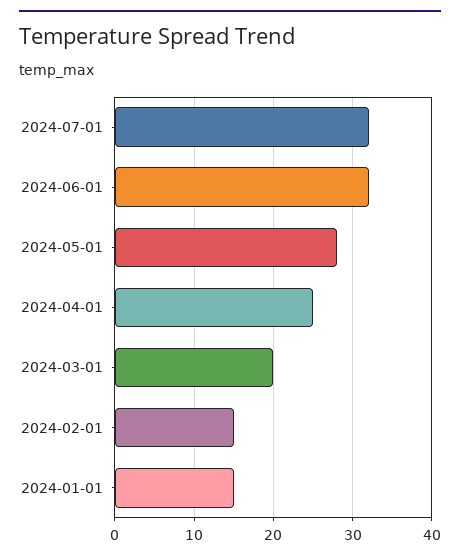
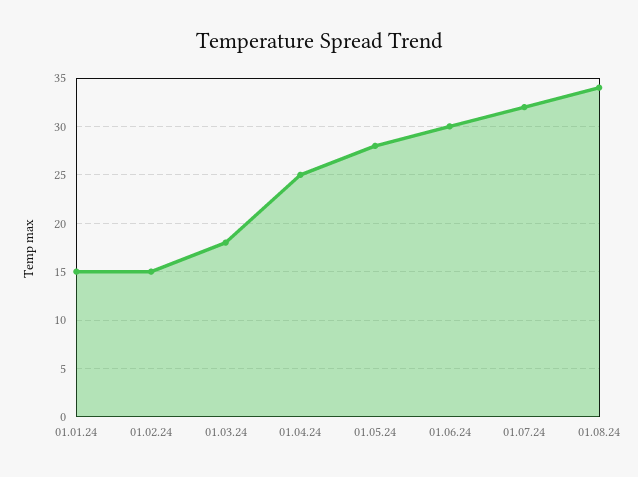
2024-06-01: 32 -> 30
2024-03-01: 20 -> 18
01.08.24: none -> 34

